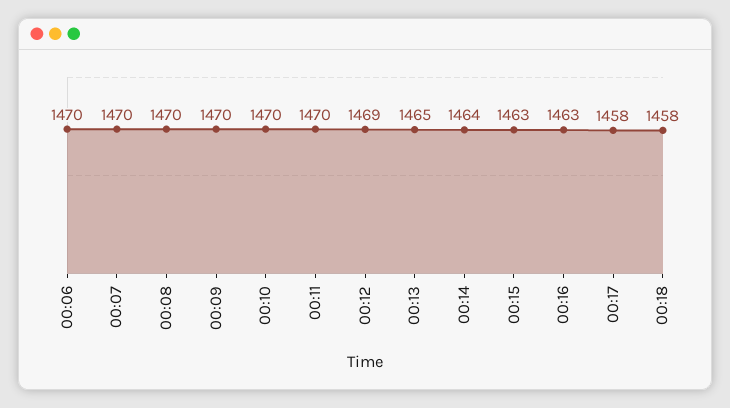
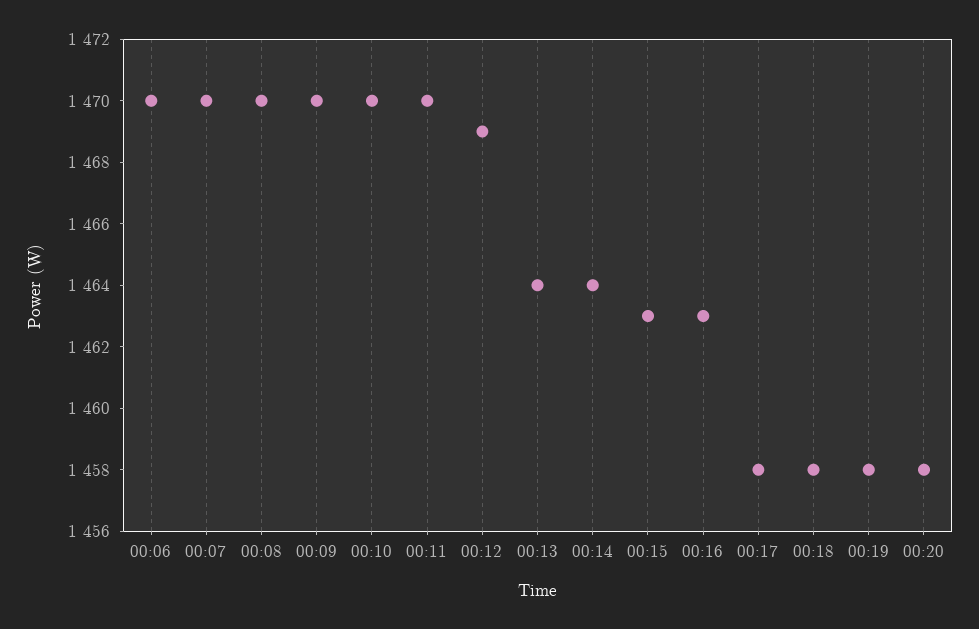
00:13: 1465 -> 1464
00:19: none -> 1458
00:20: none -> 1458

